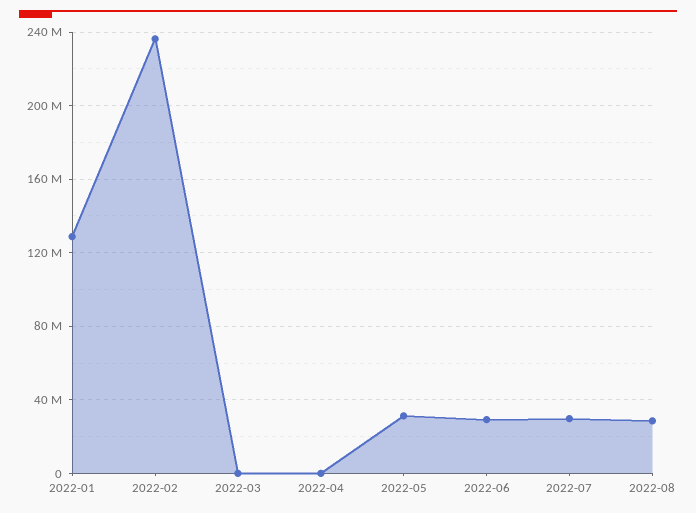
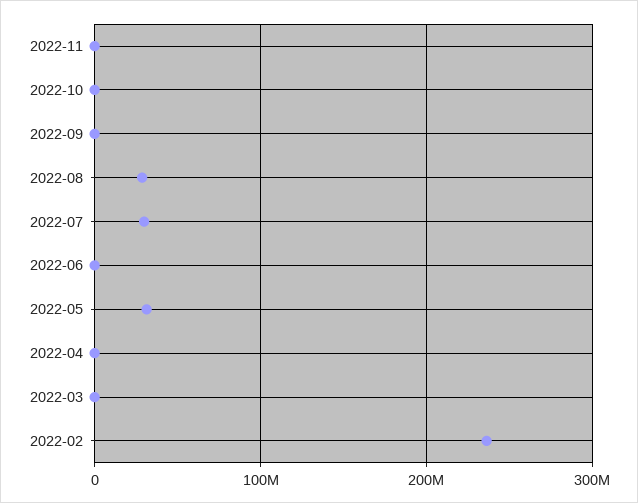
2022-01: 130000000 -> none
2022-06: 30000000 -> 0
2022-11: none -> 0
2022-10: none -> 0
2022-09: none -> 0

